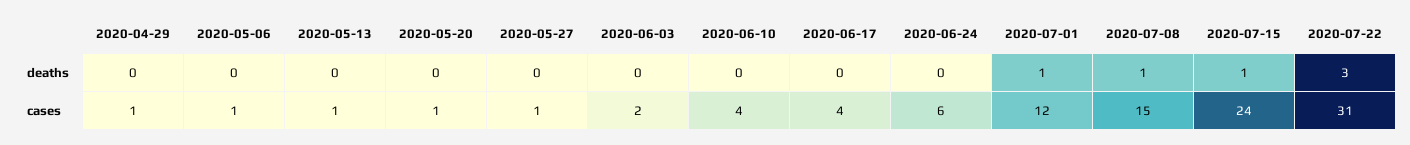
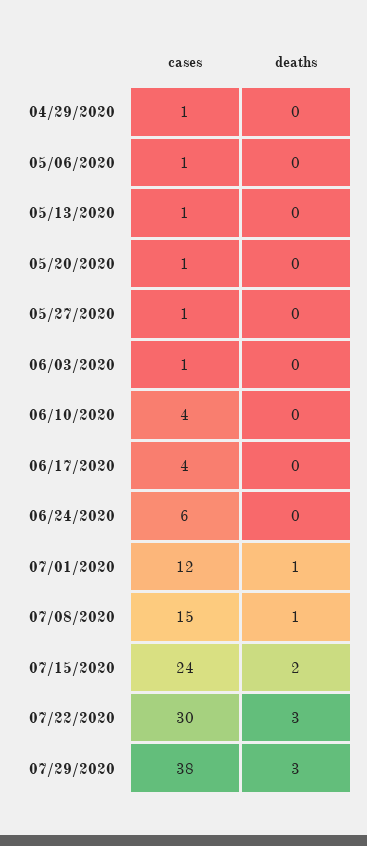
2020-07-15, deaths: 1 -> 2
2020-06-03, cases: 2 -> 1
2020-07-22, cases: 31 -> 30
07/29/2020, cases: none -> 38
07/29/2020, deaths: none -> 3

